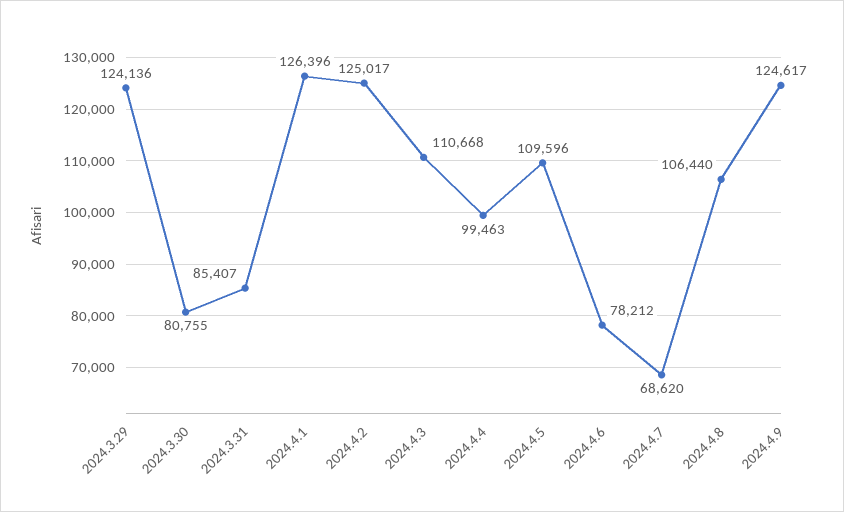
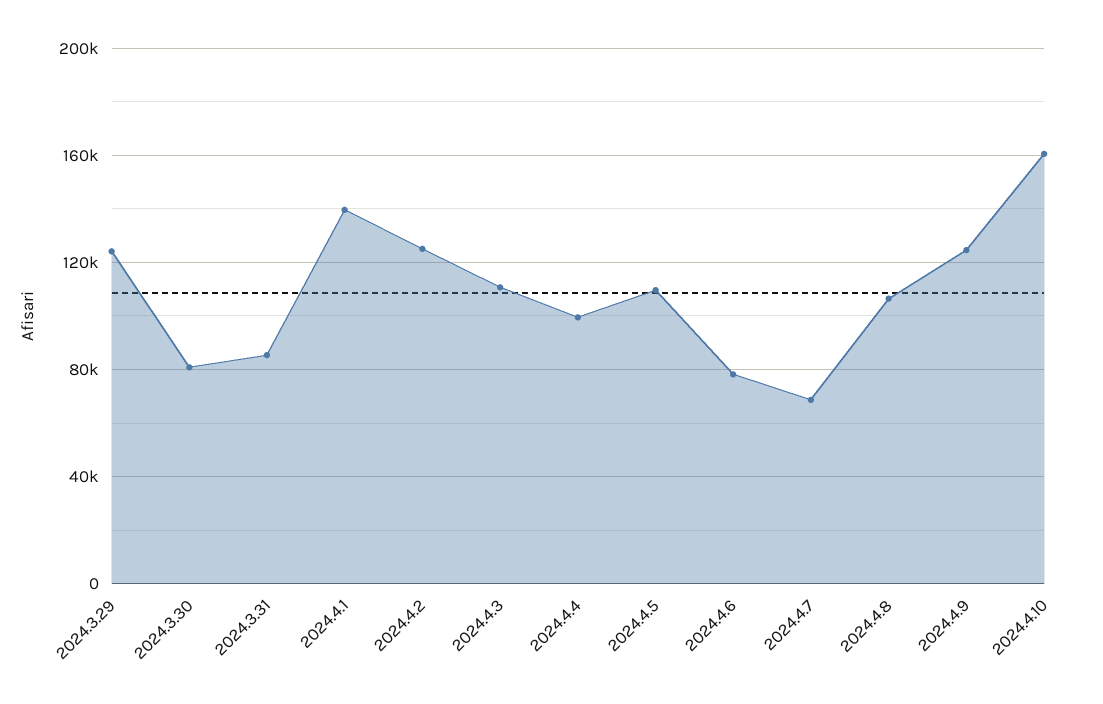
2024.4.1: 126396 -> 140000
2024.4.10: none -> 160000

